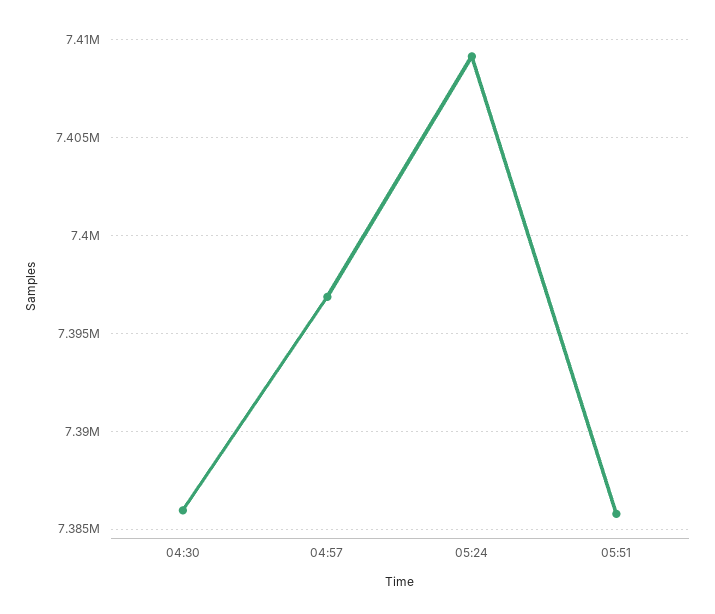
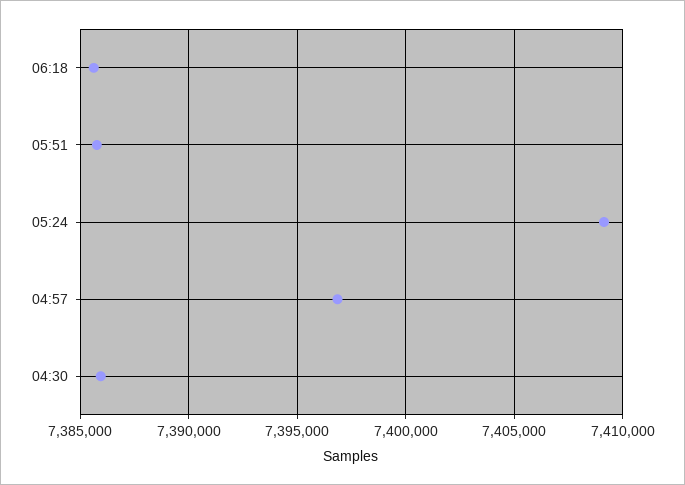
06:18: none -> 7385500

